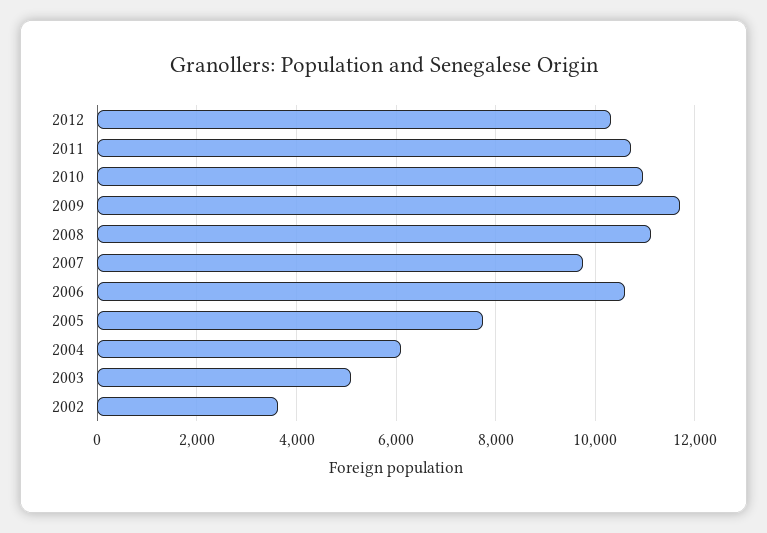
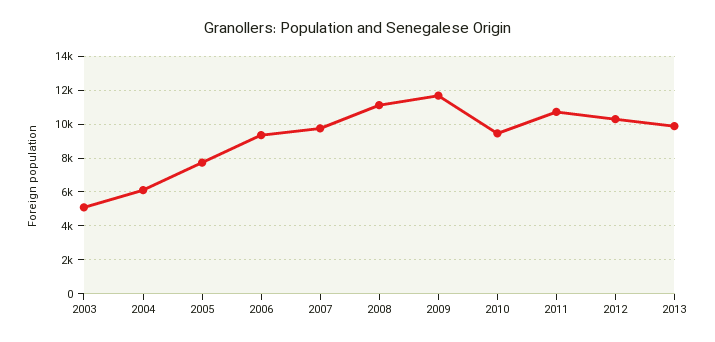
2010: 11000 -> 9500
2006: 10600 -> 9500
2002: 3600 -> none
2013: none -> 10000

